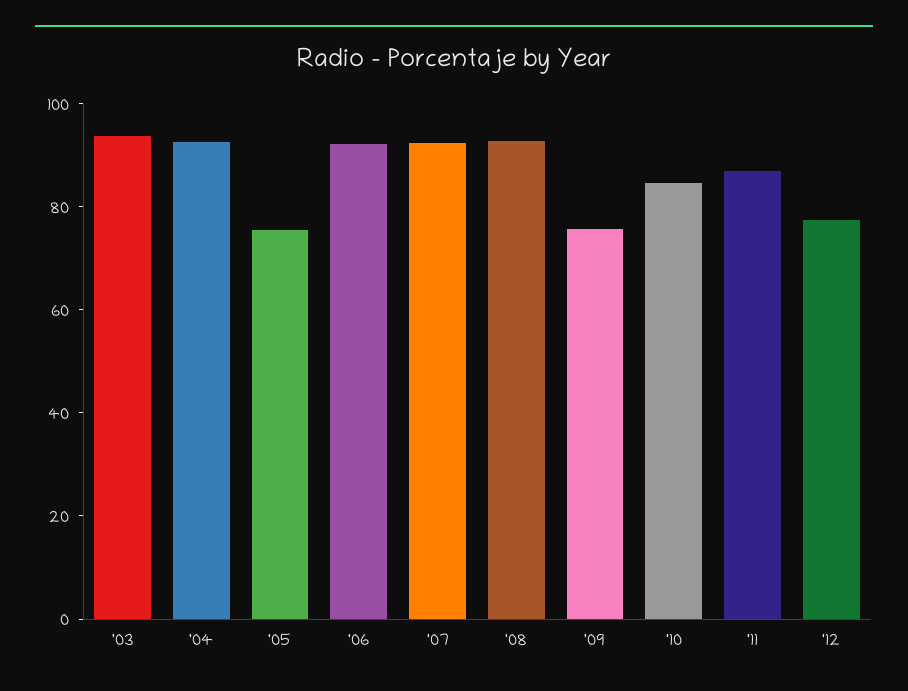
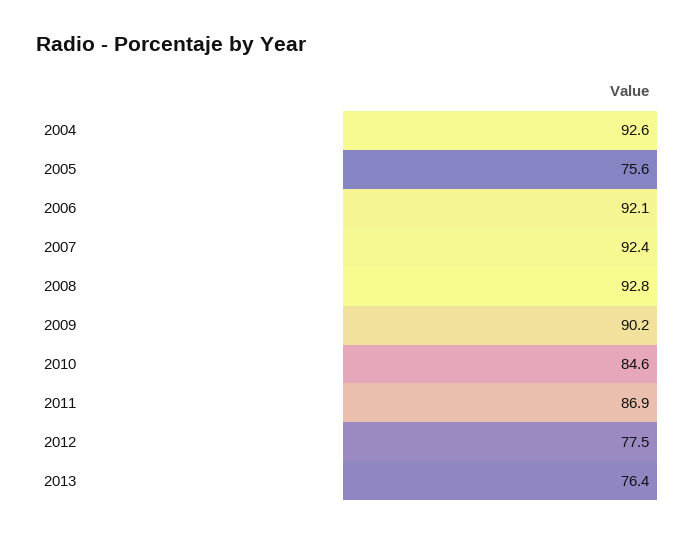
'03: 95 -> none
'09: 75 -> 90.2
2013: none -> 76.4

